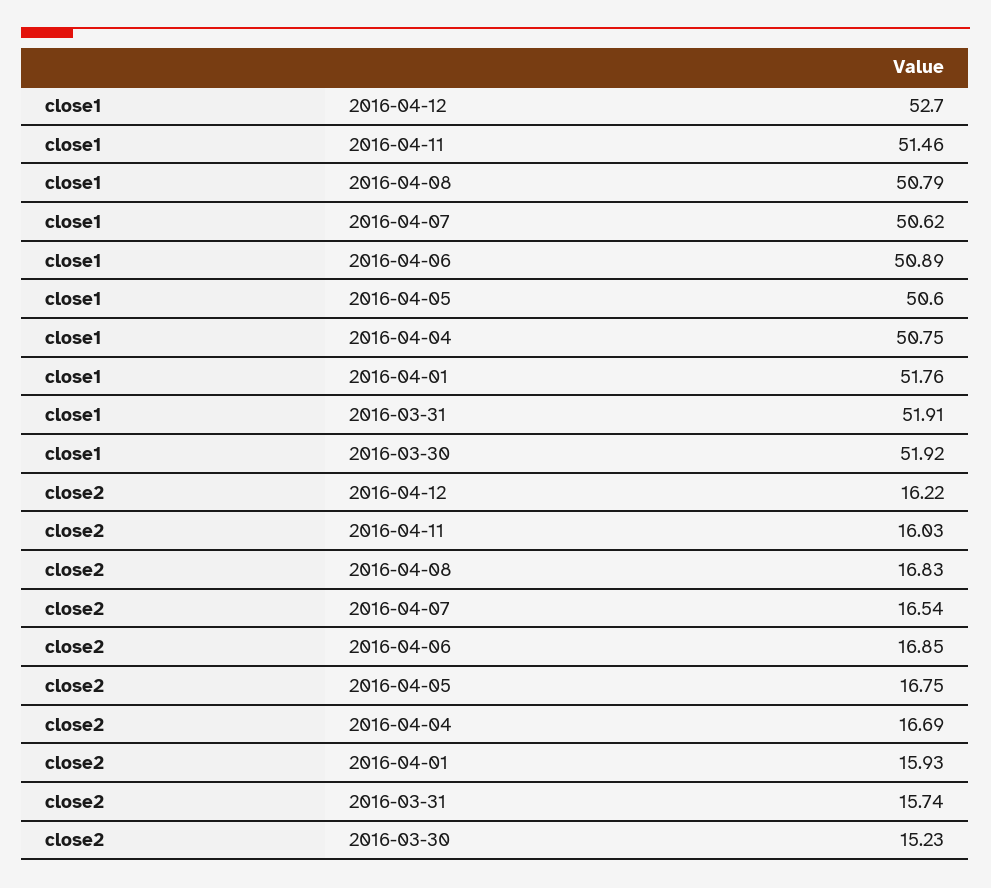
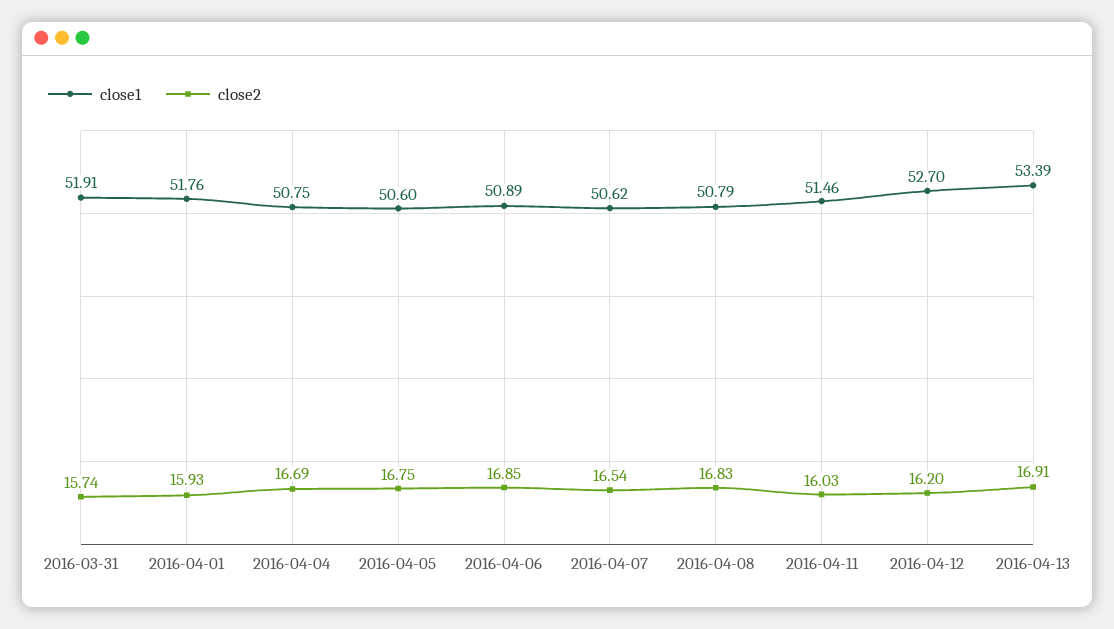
close1, 2016-03-30: 51.92 -> none
close2, 2016-04-12: 16.22 -> 16.2
close2, 2016-03-30: 15.23 -> none
close1, 2016-04-13: none -> 53.39
close2, 2016-04-13: none -> 16.91

